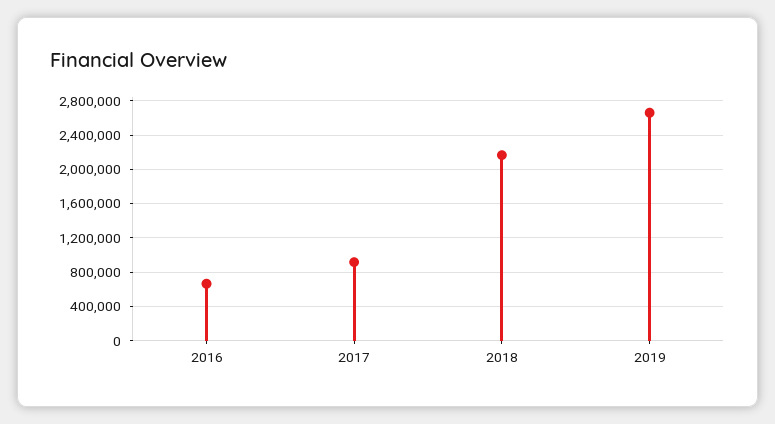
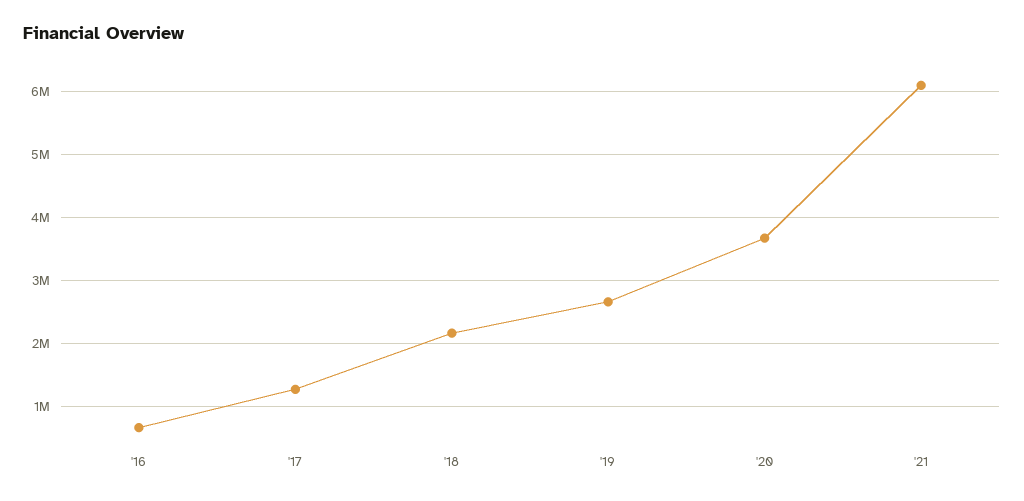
2017: 900000 -> 1300000
'20: none -> 3700000
'21: none -> 6100000

